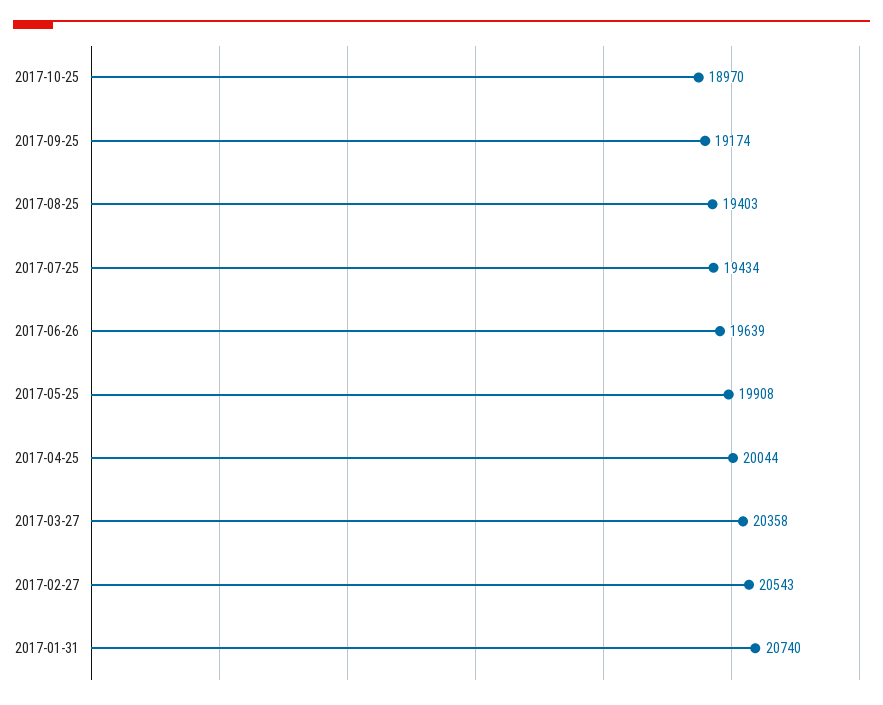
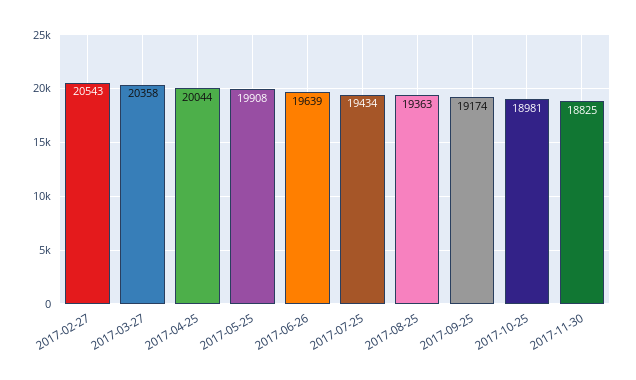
2017-10-25: 18970 -> 18981
2017-08-25: 19403 -> 19363
2017-01-31: 20740 -> none
2017-11-30: none -> 18825

